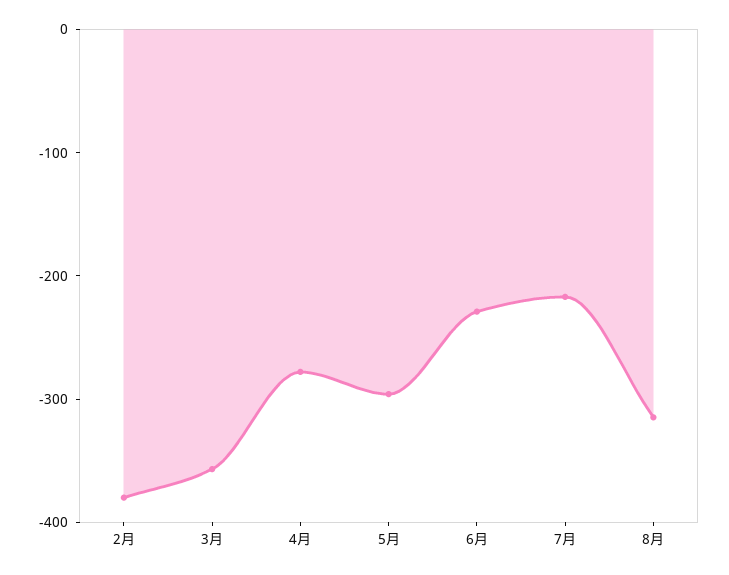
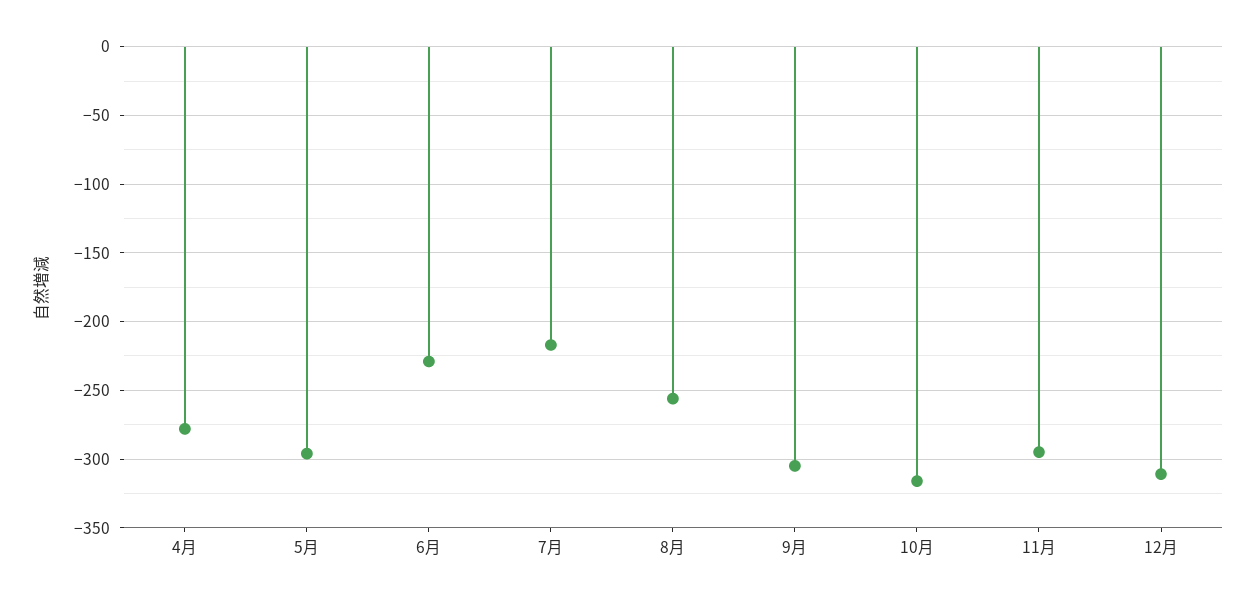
2月: -380 -> none
3月: -360 -> none
8月: -320 -> -255
9月: none -> -305
10月: none -> -315
11月: none -> -295
12月: none -> -310

